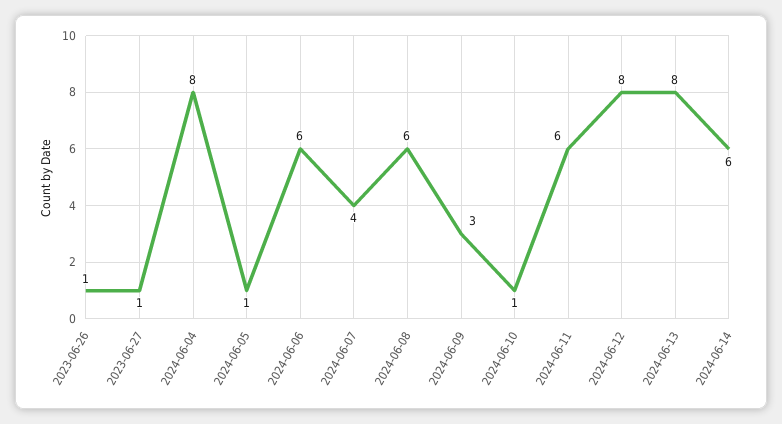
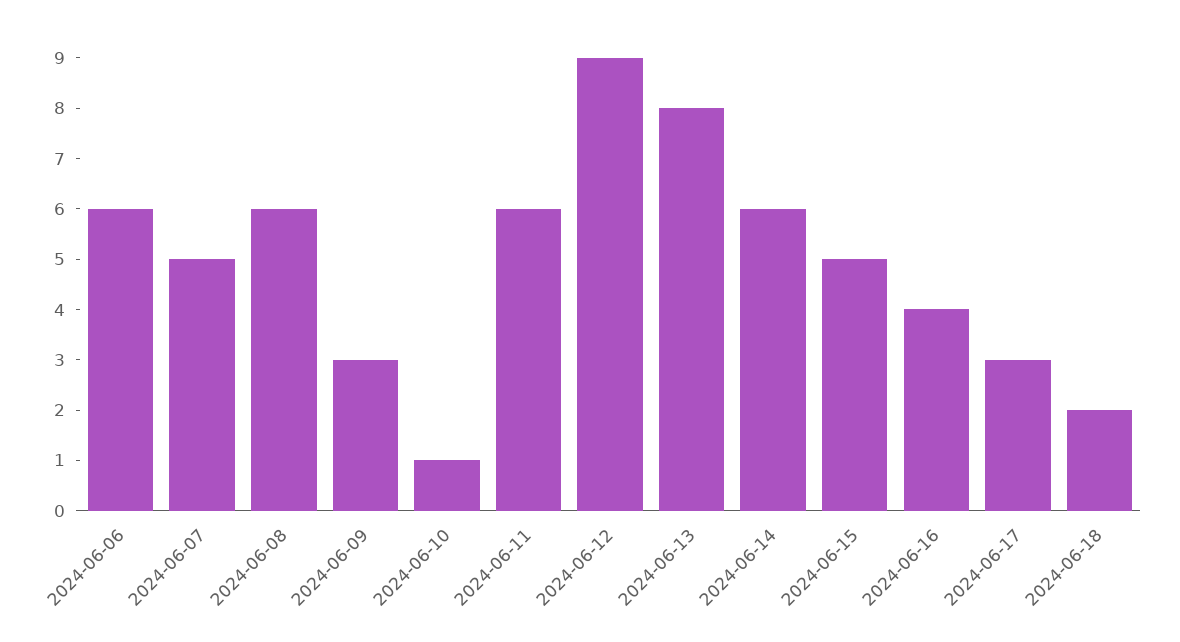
2023-06-26: 1 -> none
2023-06-27: 1 -> none
2024-06-04: 8 -> none
2024-06-05: 1 -> none
2024-06-07: 4 -> 5
2024-06-12: 8 -> 9
2024-06-15: none -> 5
2024-06-16: none -> 4
2024-06-17: none -> 3
2024-06-18: none -> 2

